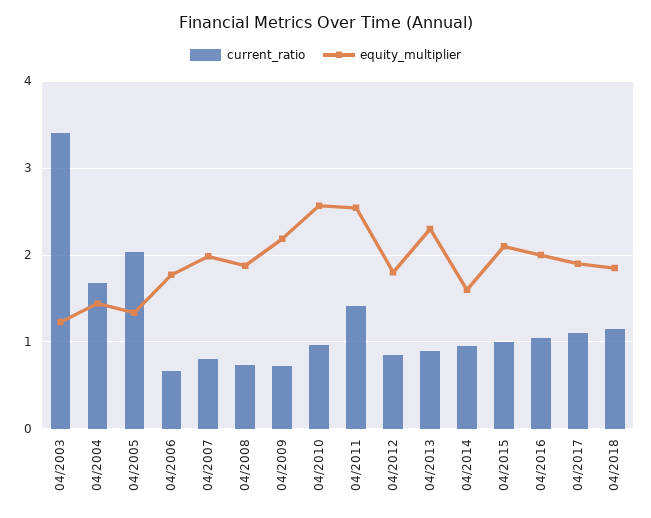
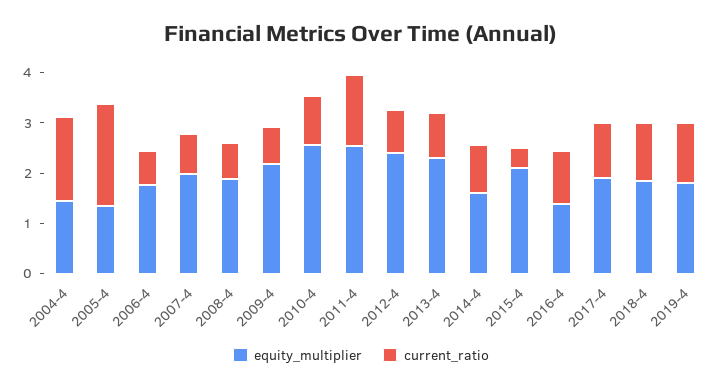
current_ratio, 04/2003: 3.4 -> none
equity_multiplier, 04/2003: 1.2 -> none
equity_multiplier, 04/2012: 1.8 -> 2.4
current_ratio, 04/2015: 1 -> 0.4
equity_multiplier, 04/2016: 2 -> 1.4
equity_multiplier, 2019-4: none -> 1.8
current_ratio, 2019-4: none -> 1.2

